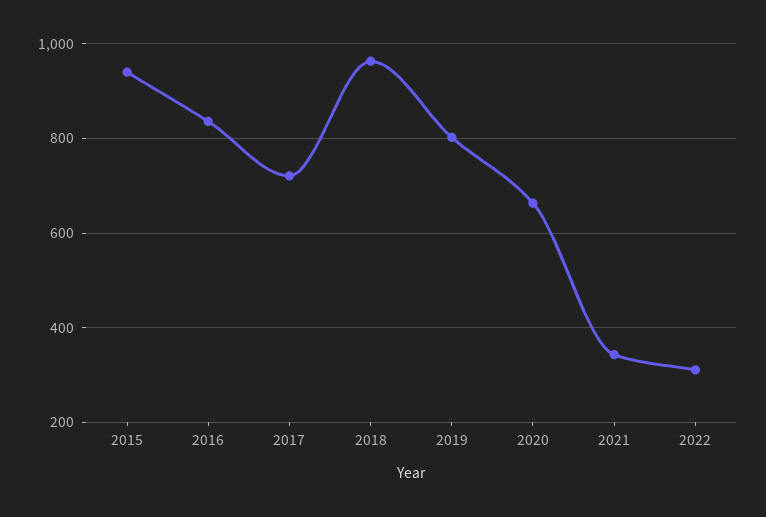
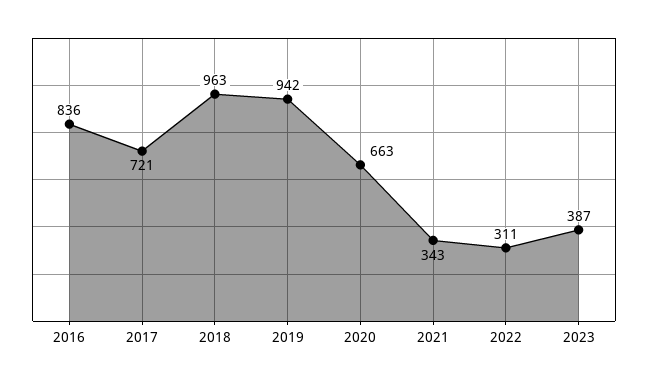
2015: 940 -> none
2019: 800 -> 942
2023: none -> 387

